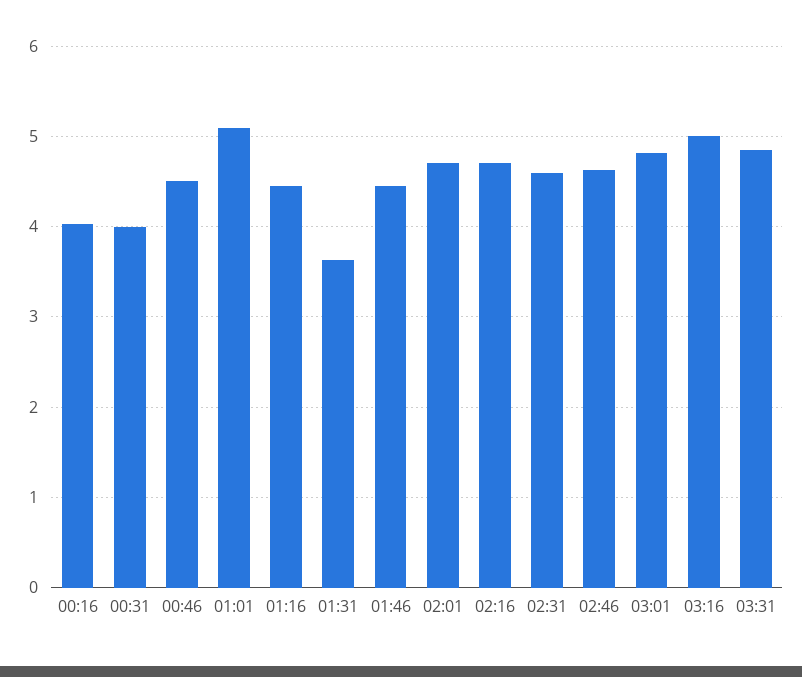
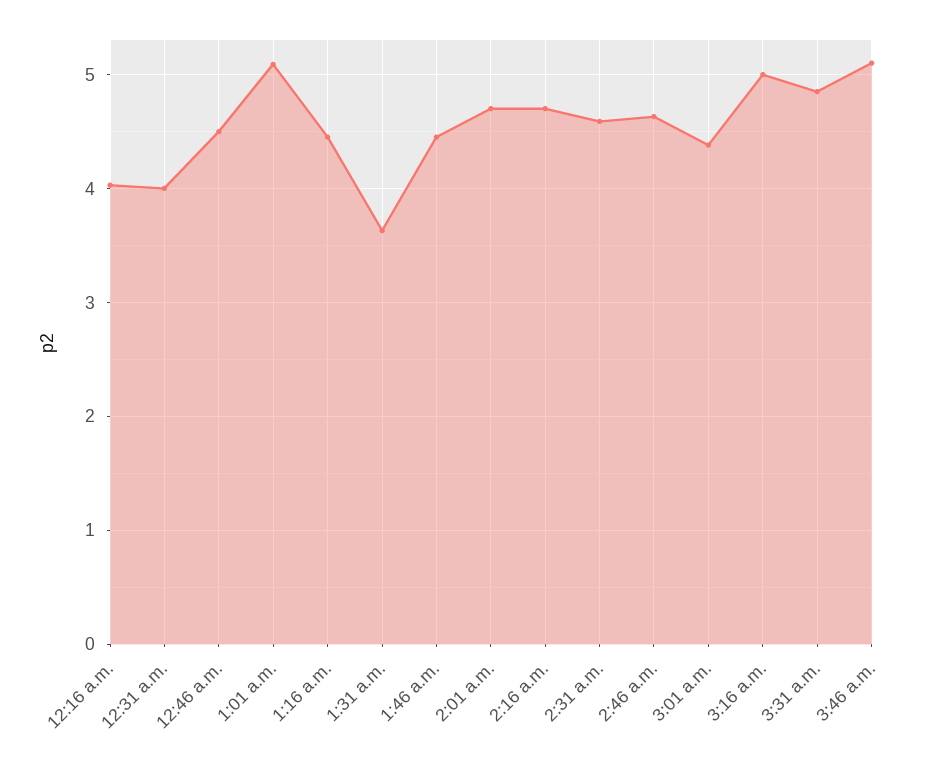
03:01: 4.8 -> 4.4
3:46 a.m.: none -> 5.1

